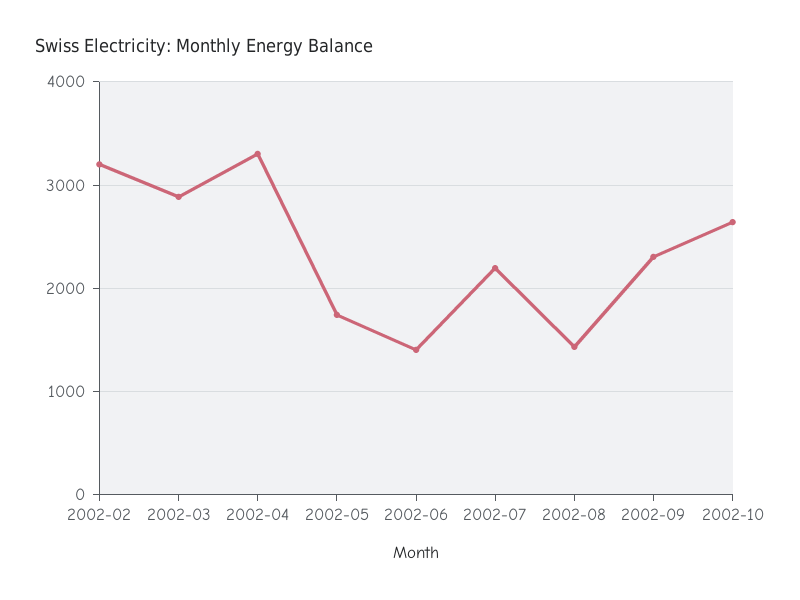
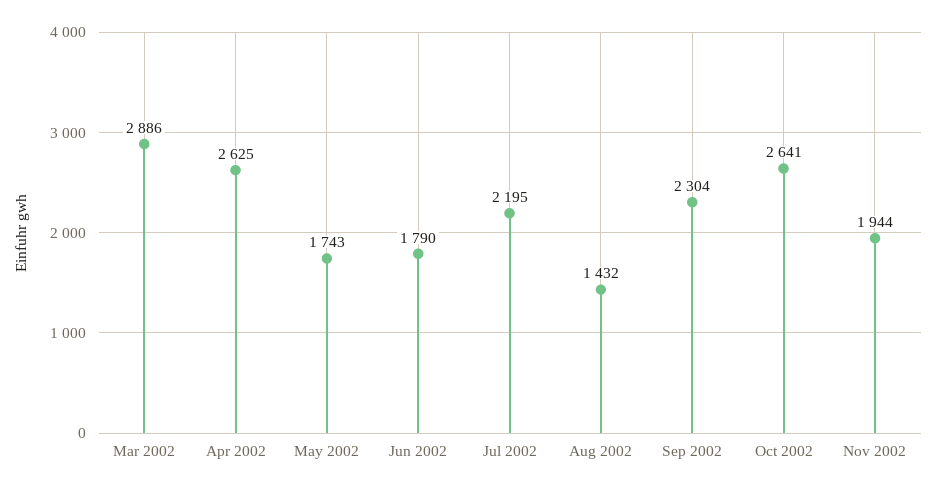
2002-02: 3200 -> none
2002-04: 3300 -> 2625
2002-06: 1400 -> 1790
Nov 2002: none -> 1944

